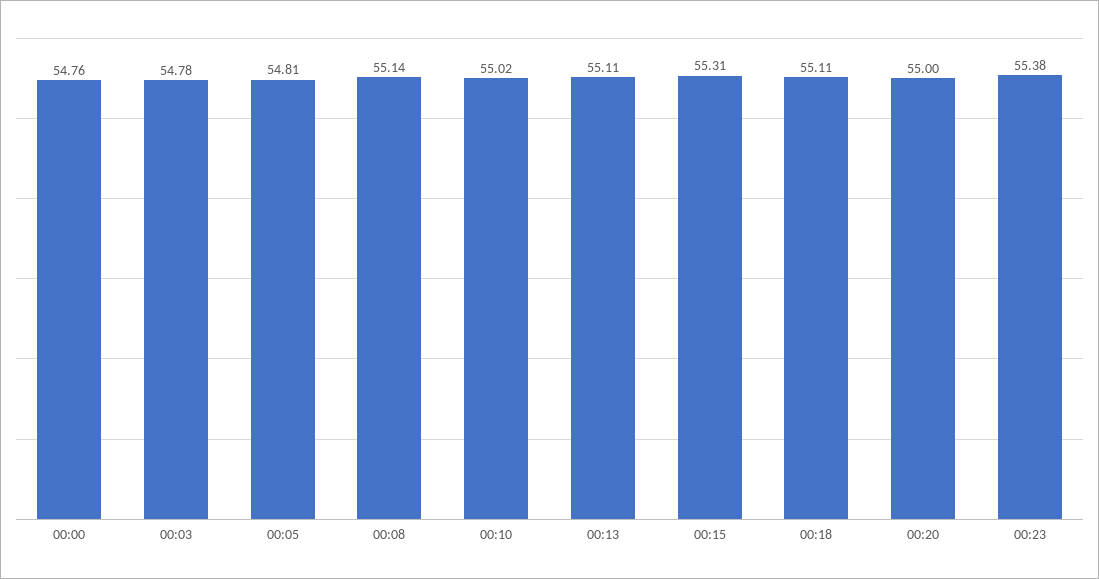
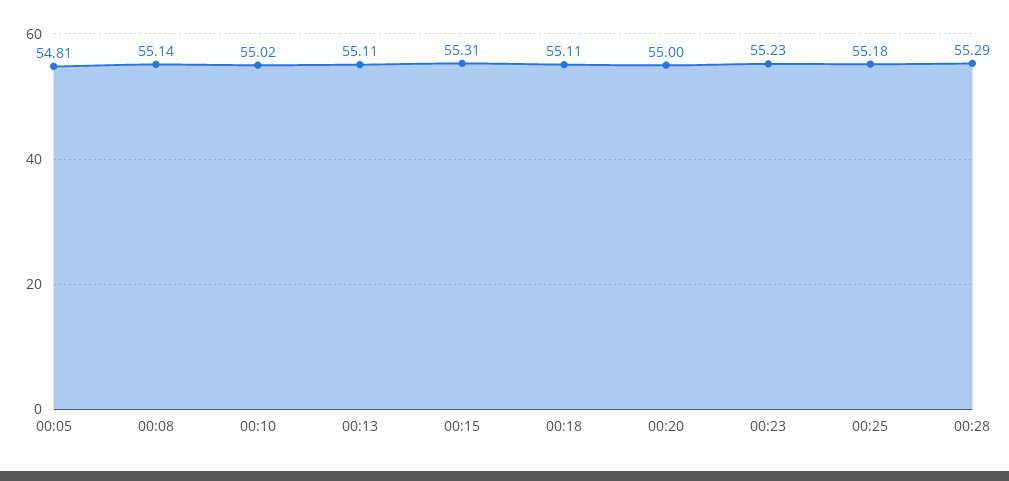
00:00: 54.76 -> none
00:03: 54.78 -> none
00:23: 55.38 -> 55.23
00:25: none -> 55.18
00:28: none -> 55.29

